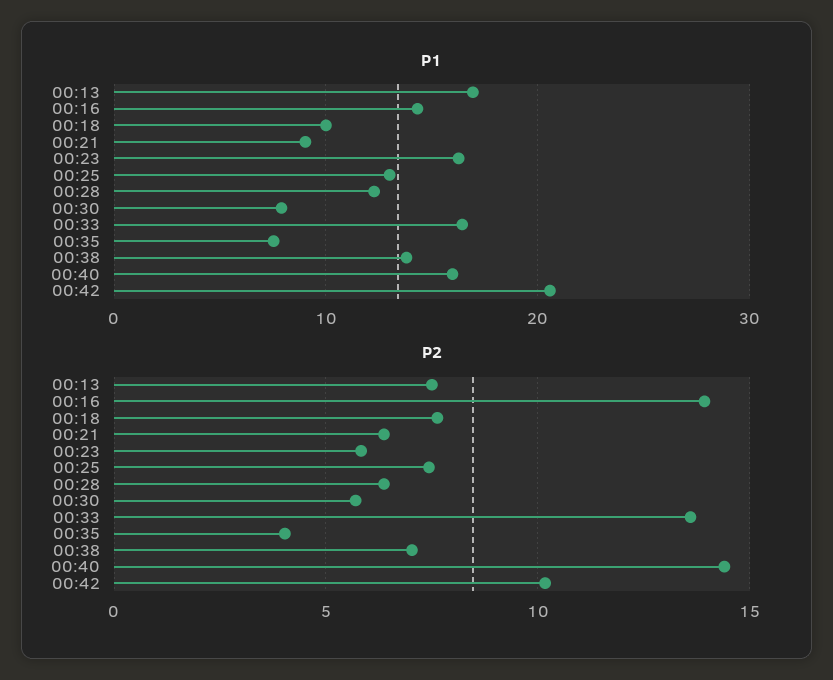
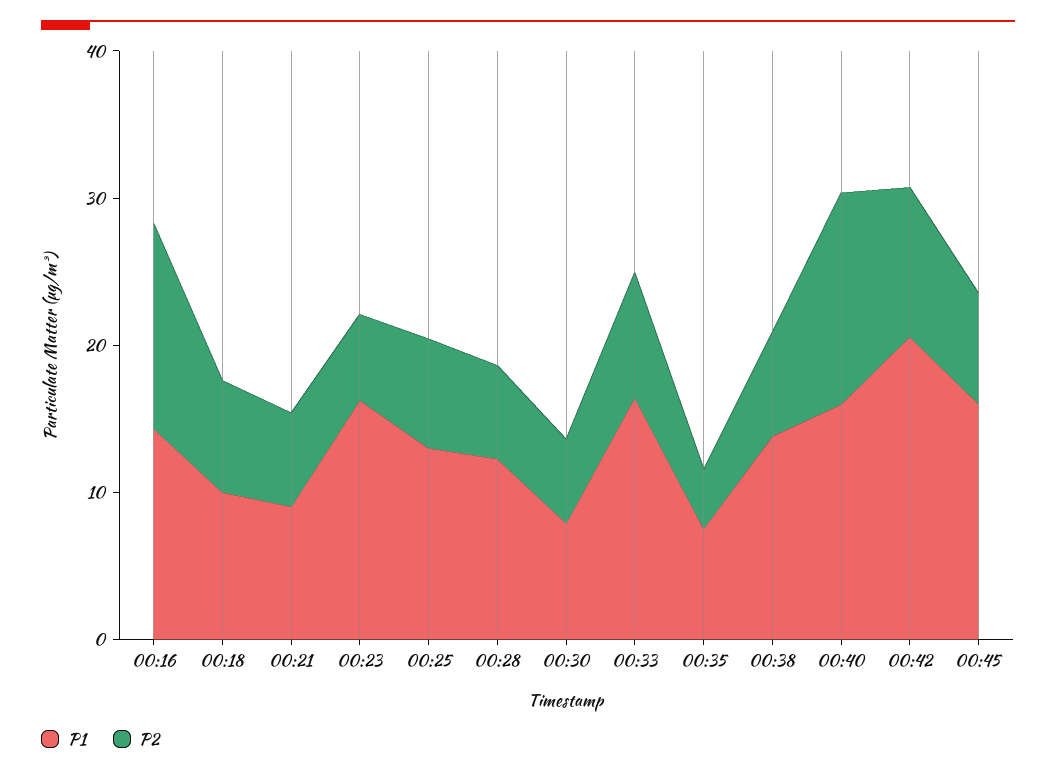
P1, 00:13: 17 -> none
P2, 00:13: 7.5 -> none
P2, 00:33: 13.5 -> 8
P1, 00:45: none -> 16
P2, 00:45: none -> 8

